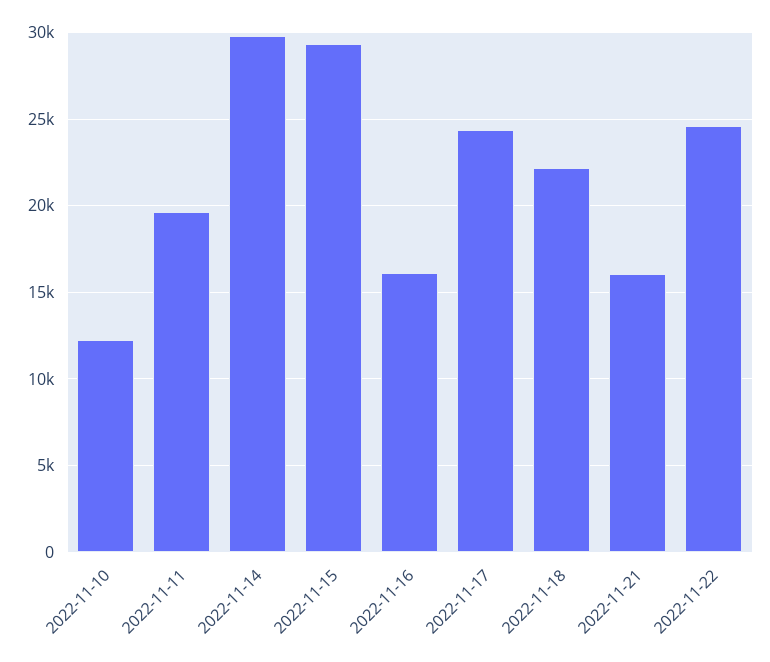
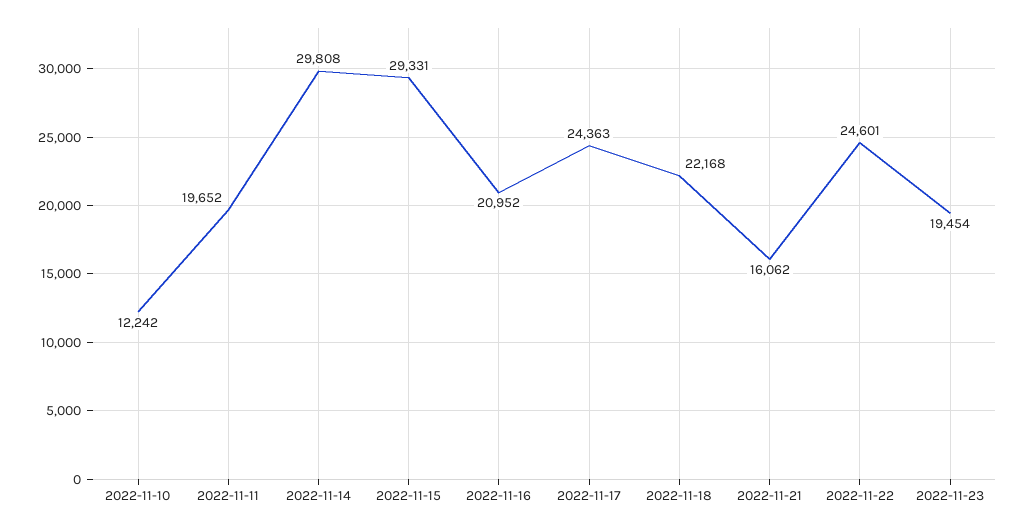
2022-11-16: 16000 -> 20952
2022-11-23: none -> 19454

